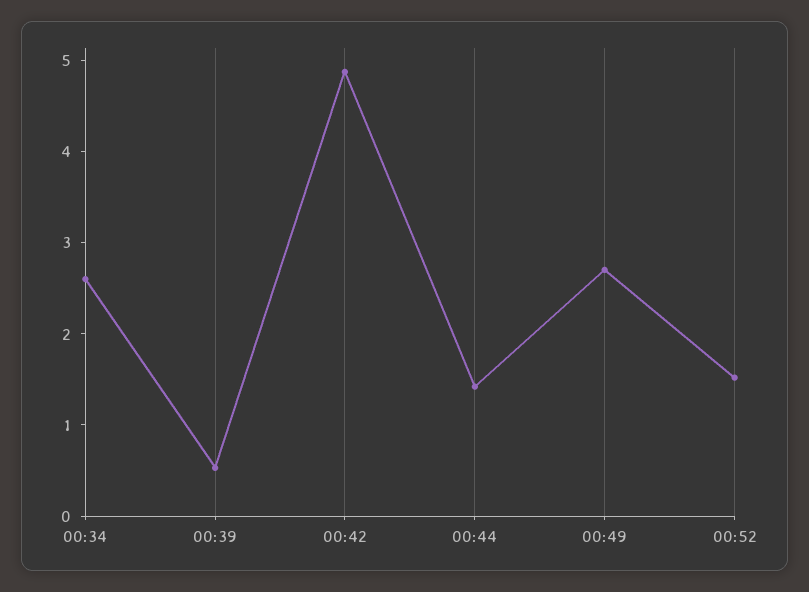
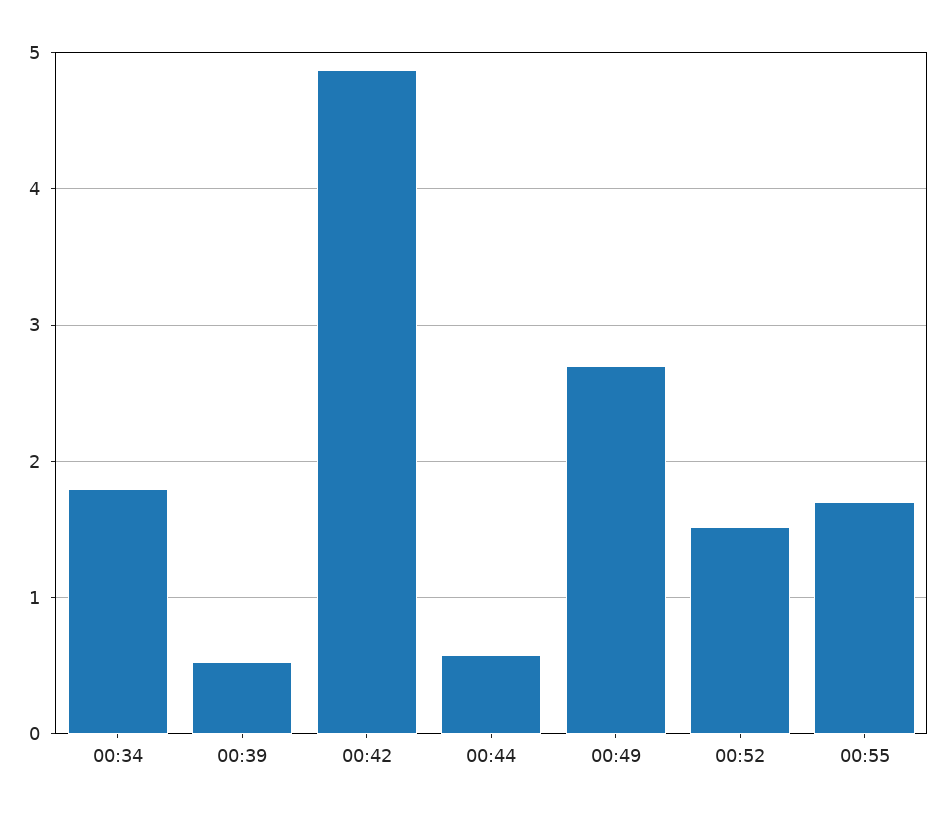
00:34: 2.6 -> 1.8
00:44: 1.4 -> 0.6
00:55: none -> 1.7

